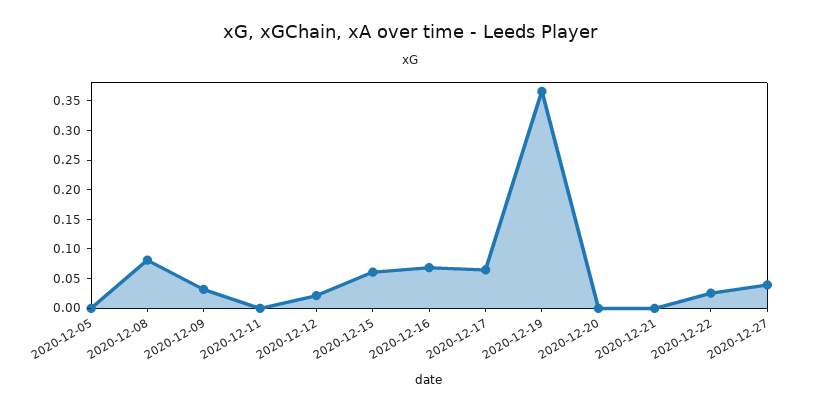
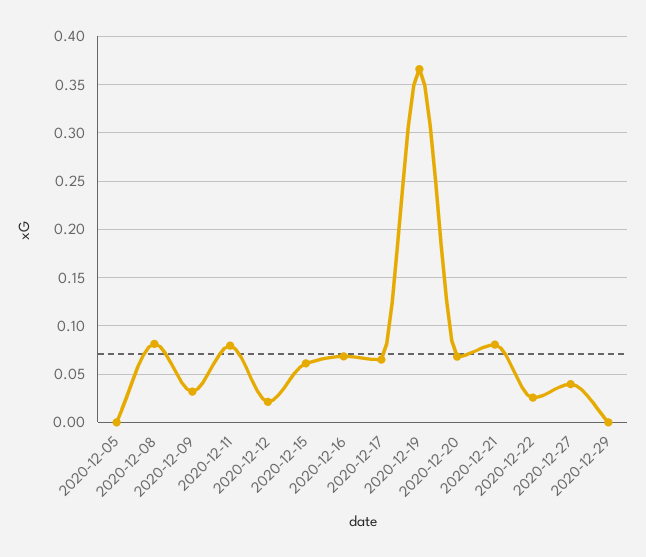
2020-12-11: 0 -> 0.08
2020-12-20: 0 -> 0.07
2020-12-21: 0 -> 0.08
2020-12-29: none -> 0

